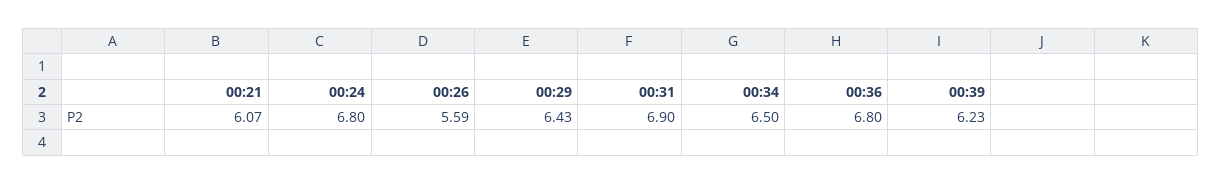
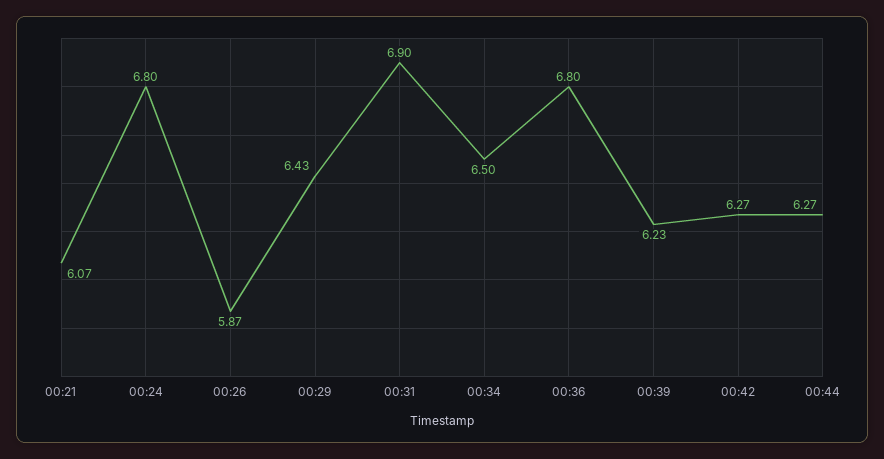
00:26: 5.59 -> 5.87
00:42: none -> 6.27
00:44: none -> 6.27

